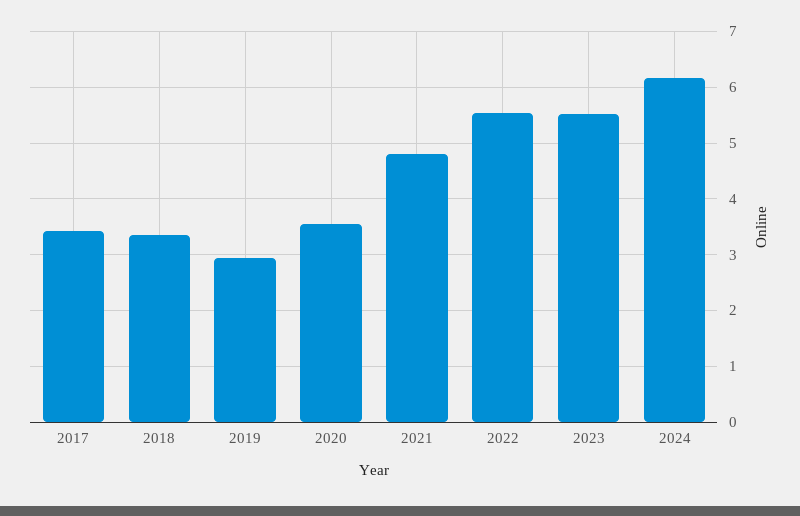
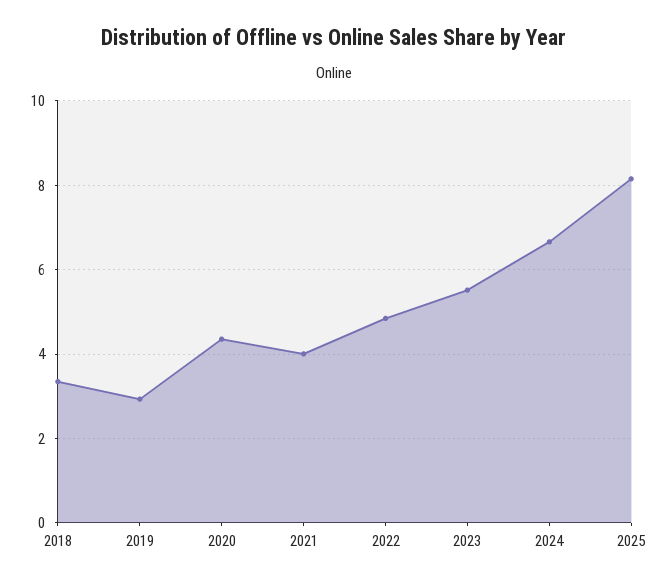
2017: 3.4 -> none
2020: 3.6 -> 4.4
2021: 4.8 -> 4
2022: 5.6 -> 4.8
2024: 6.2 -> 6.6
2025: none -> 8.2

